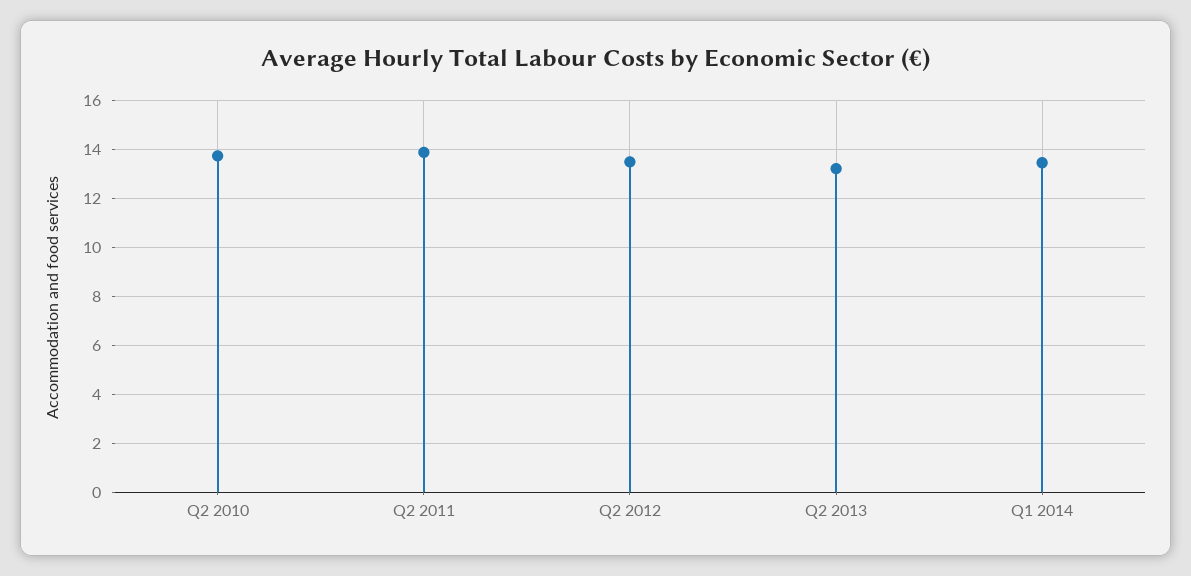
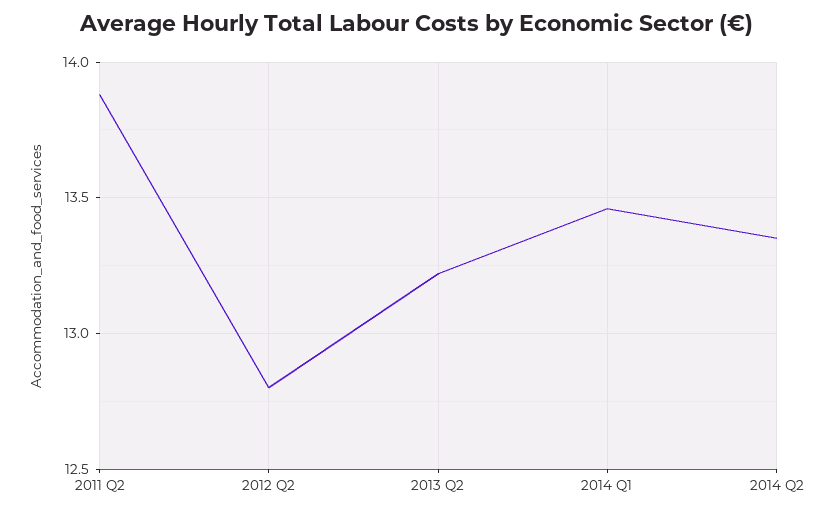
Q2 2010: 13.75 -> none
Q2 2012: 13.5 -> 12.8
2014 Q2: none -> 13.35

